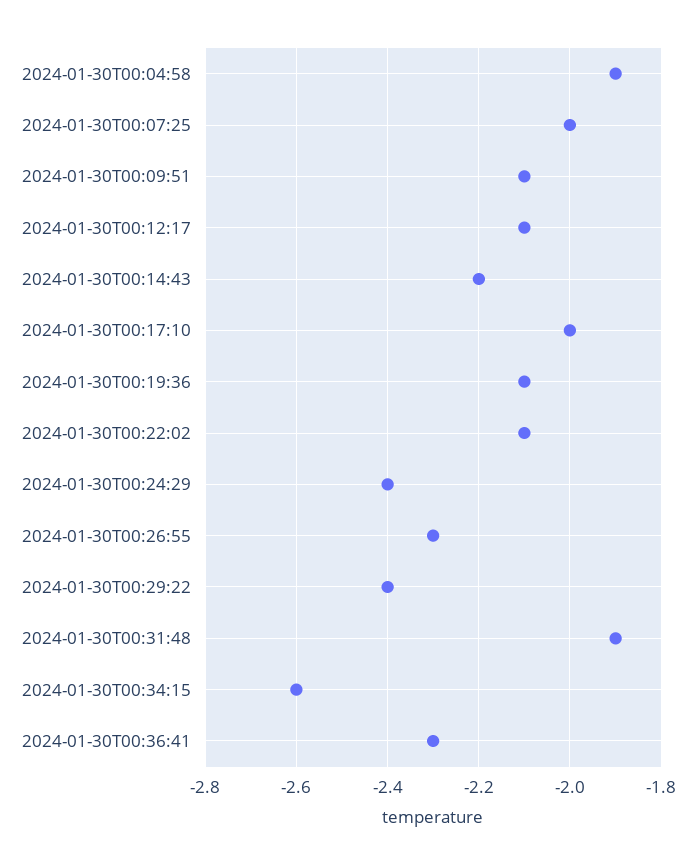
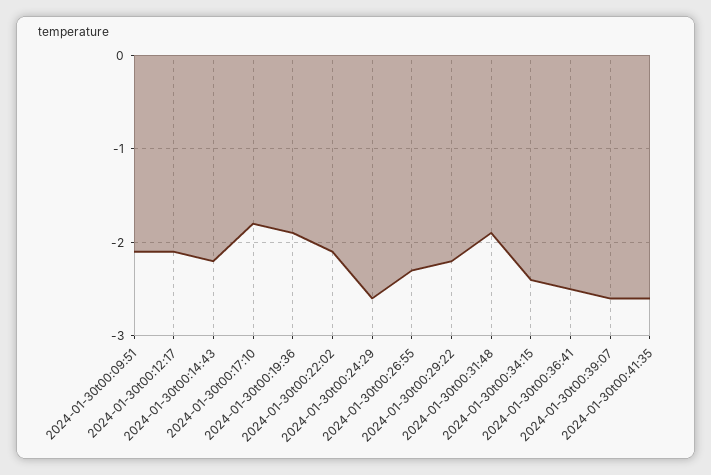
2024-01-30T00:04:58: -1.9 -> none
2024-01-30T00:07:25: -2 -> none
2024-01-30T00:17:10: -2 -> -1.8
2024-01-30T00:19:36: -2.1 -> -1.9
2024-01-30T00:24:29: -2.4 -> -2.6
2024-01-30T00:29:22: -2.4 -> -2.2
2024-01-30T00:34:15: -2.6 -> -2.4
2024-01-30T00:36:41: -2.3 -> -2.5
2024-01-30t00:39:07: none -> -2.6
2024-01-30t00:41:35: none -> -2.6

